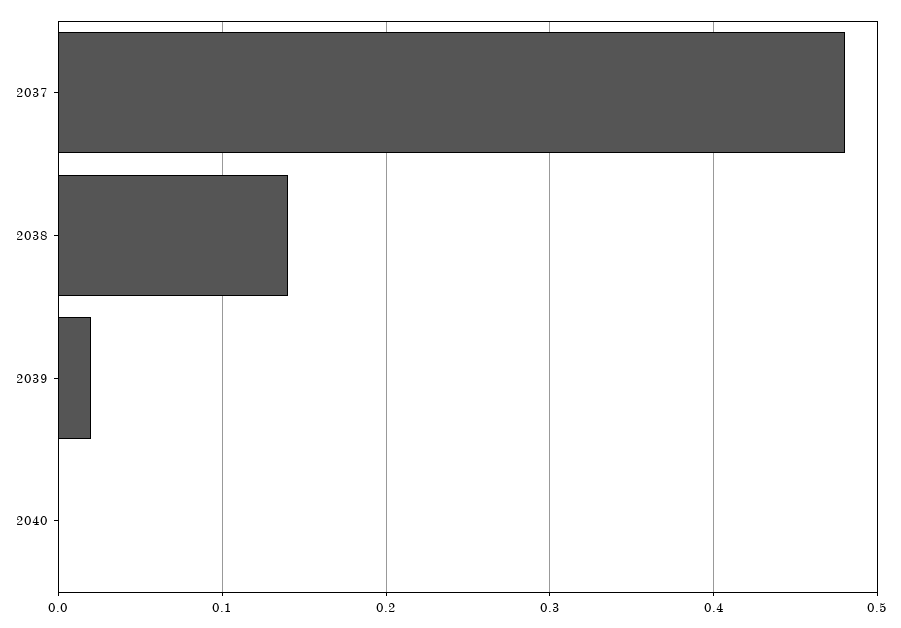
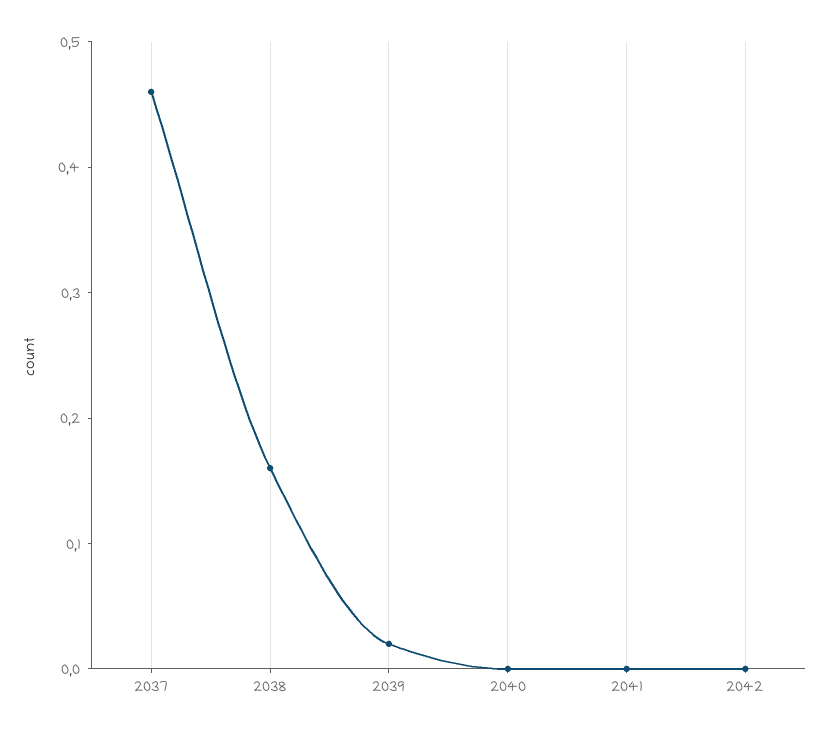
2037: 0.48 -> 0.46
2038: 0.14 -> 0.16
2041: none -> 0
2042: none -> 0

